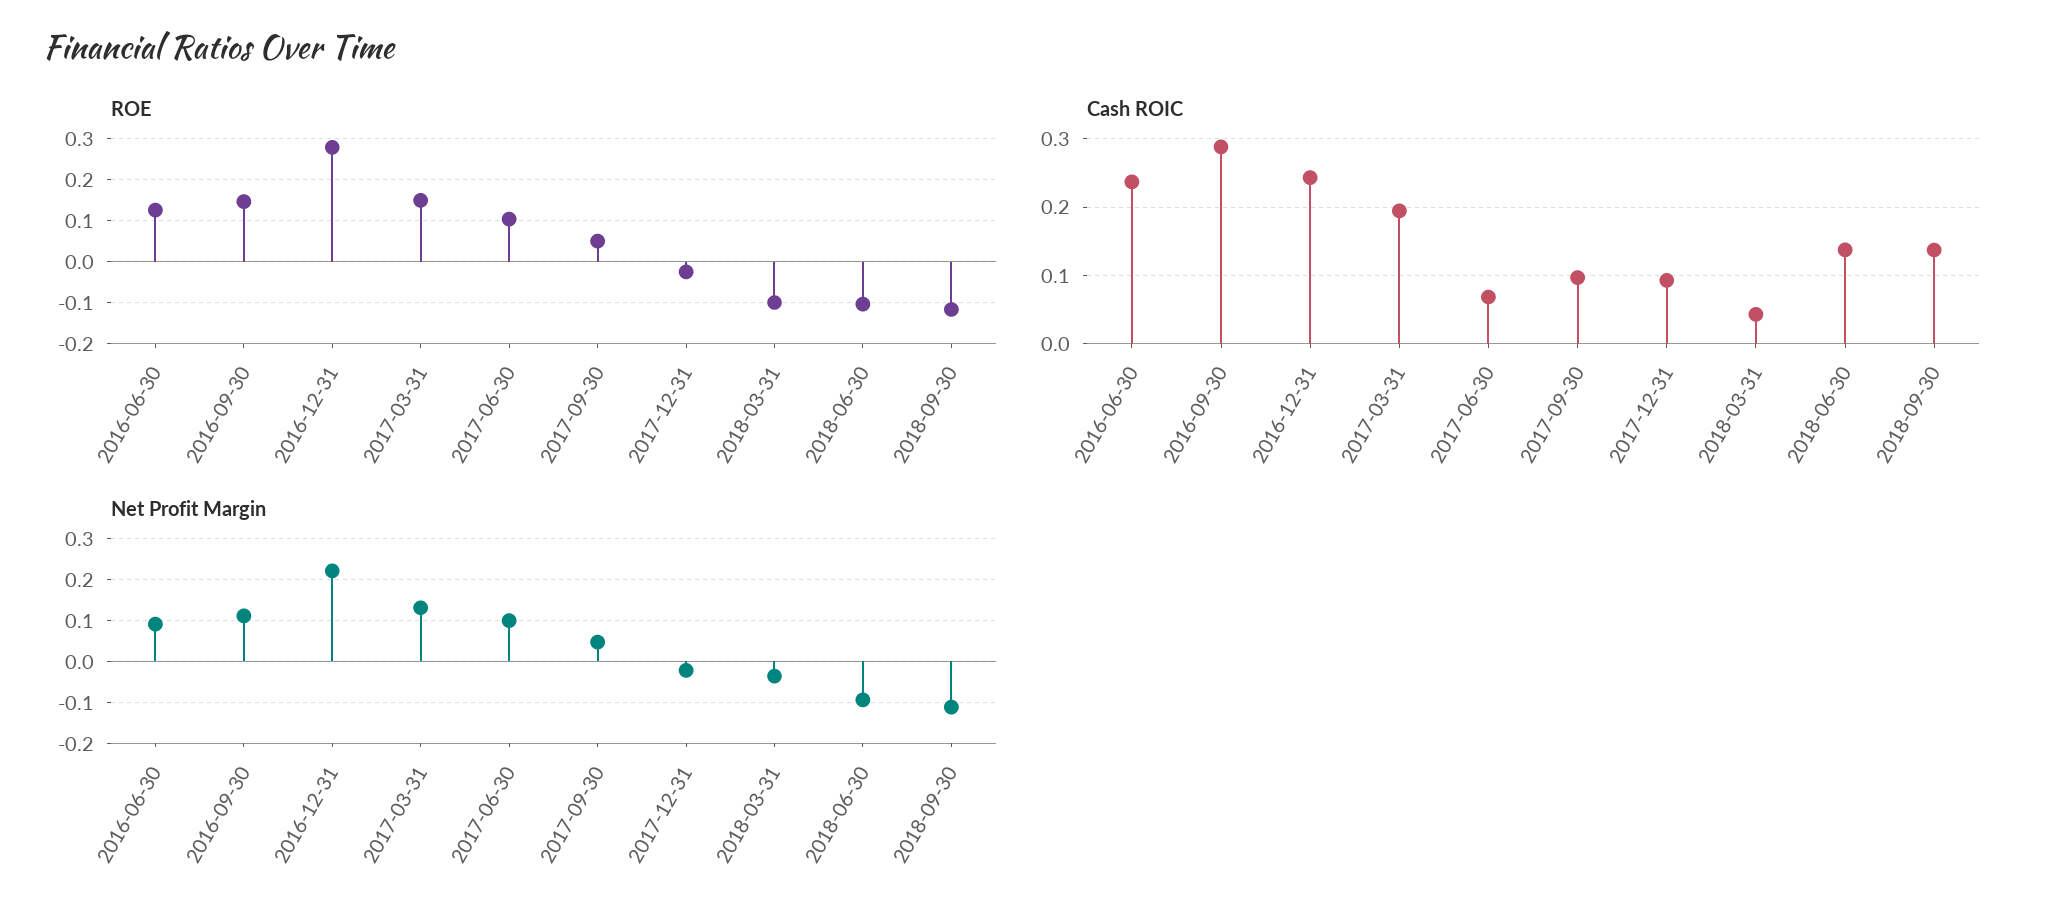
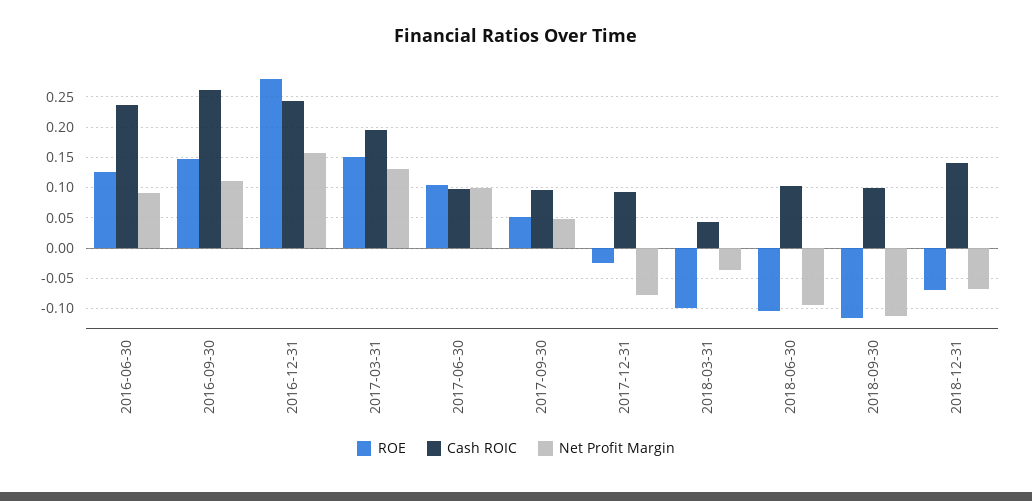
Cash ROIC, 2016-09-30: 0.29 -> 0.26
Cash ROIC, 2017-06-30: 0.07 -> 0.1
Cash ROIC, 2018-06-30: 0.14 -> 0.1
Cash ROIC, 2018-09-30: 0.14 -> 0.1
Net Profit Margin, 2016-12-31: 0.22 -> 0.16
Net Profit Margin, 2017-12-31: -0.02 -> -0.08
ROE, 2018-12-31: none -> -0.07
Cash ROIC, 2018-12-31: none -> 0.14
Net Profit Margin, 2018-12-31: none -> -0.07

